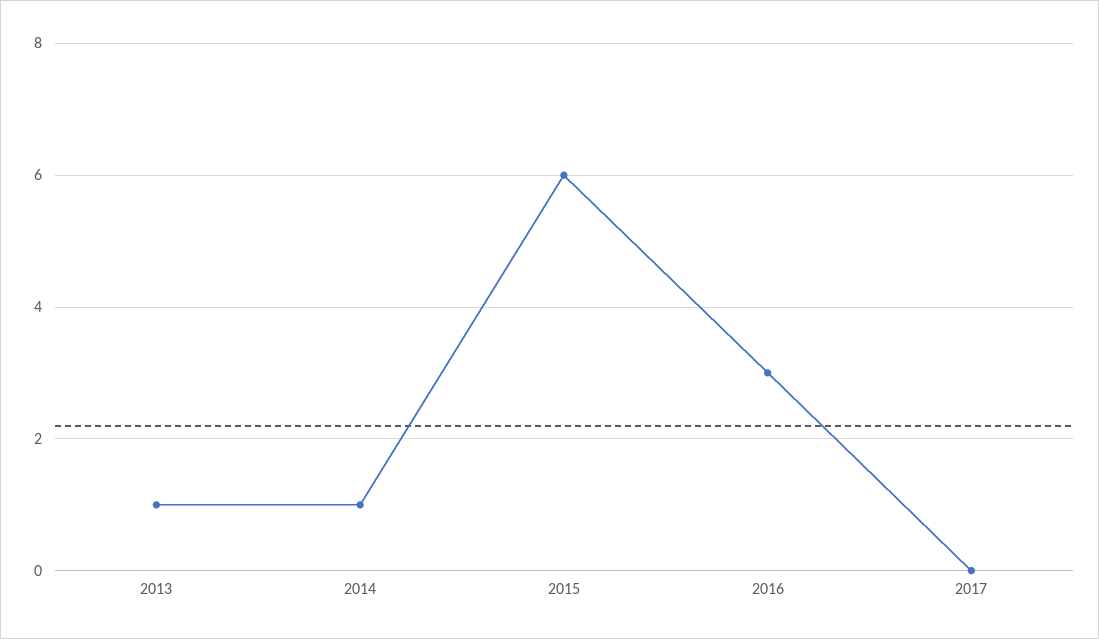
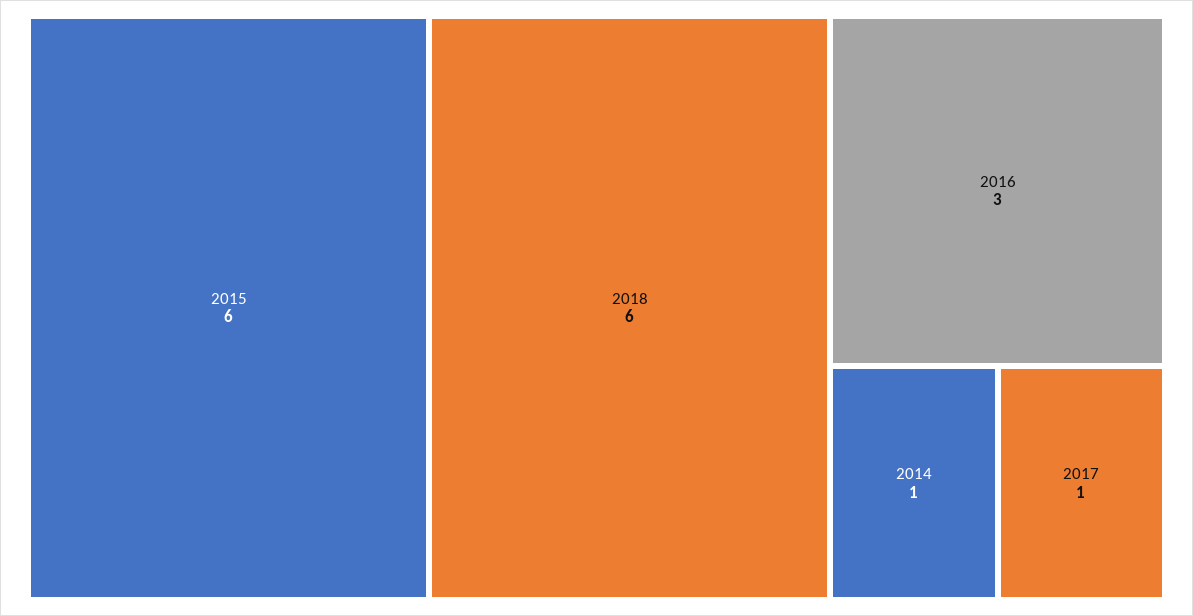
2013: 1 -> none
2017: 0 -> 1
2018: none -> 6

